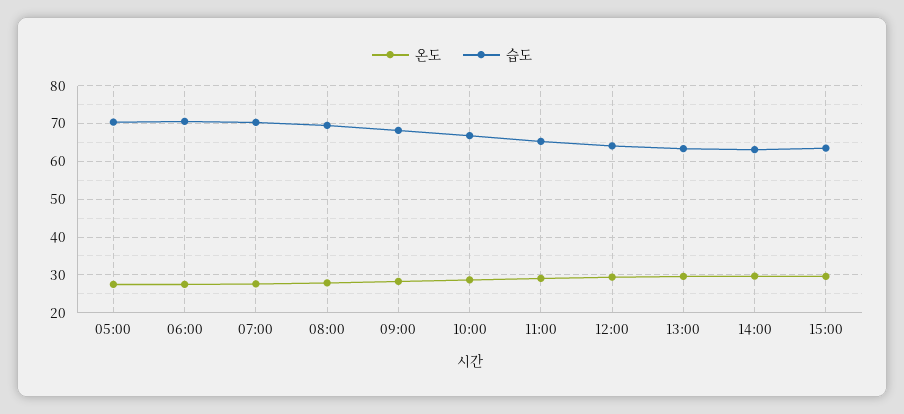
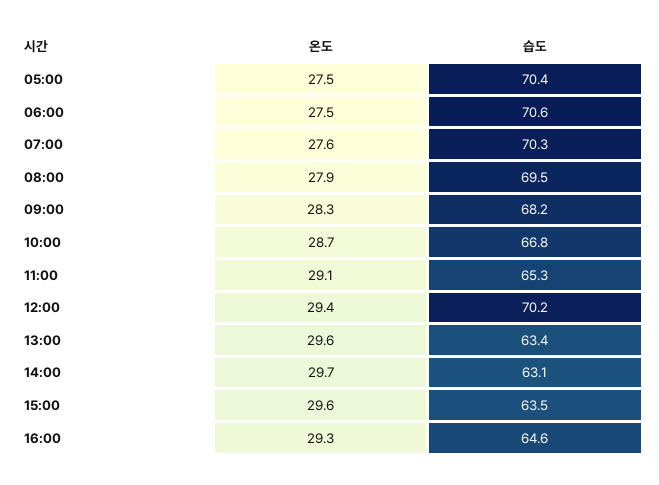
습도, 12:00: 64 -> 70.2
온도, 16:00: none -> 29.3
습도, 16:00: none -> 64.6

